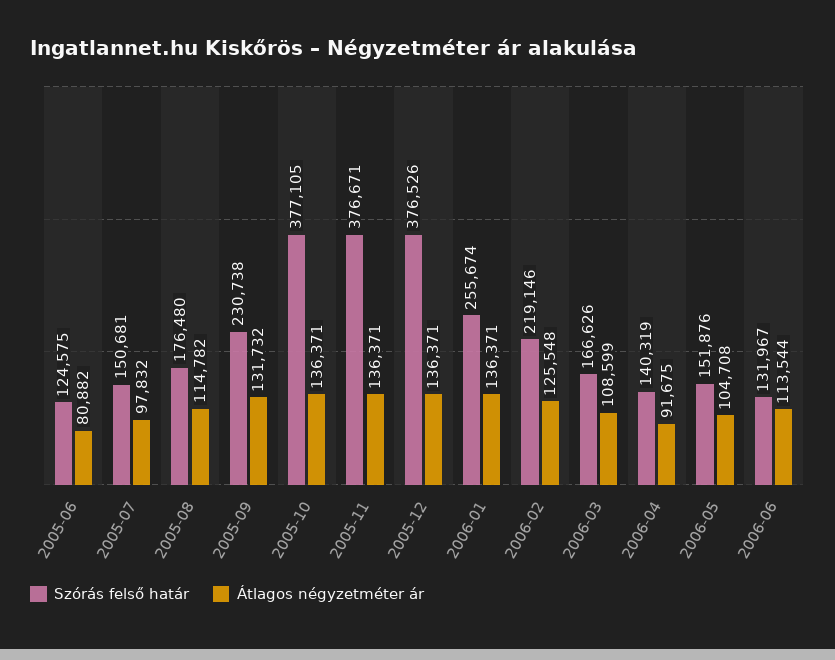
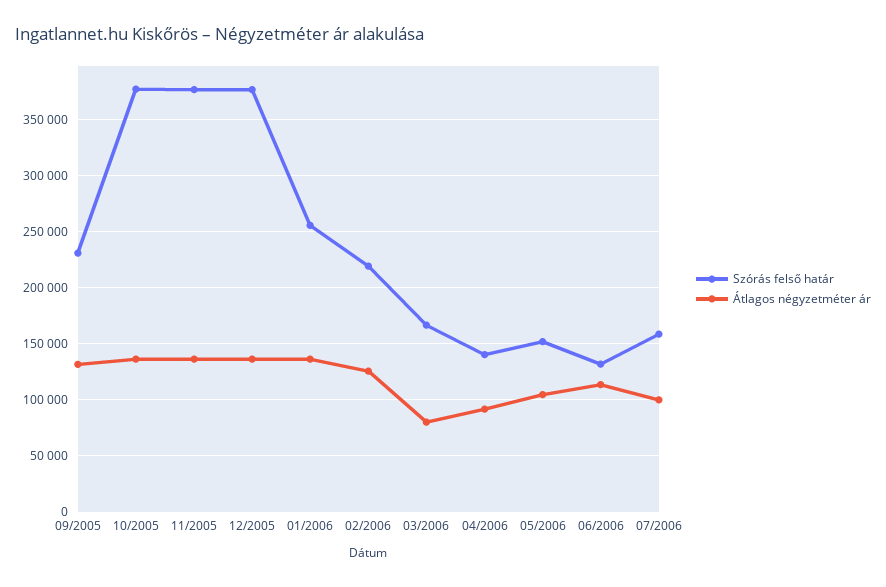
Szórás felső határ, 2005-06: 124575 -> none
Átlagos négyzetméter ár, 2005-06: 80882 -> none
Szórás felső határ, 2005-07: 150681 -> none
Átlagos négyzetméter ár, 2005-07: 97832 -> none
Szórás felső határ, 2005-08: 176480 -> none
Átlagos négyzetméter ár, 2005-08: 114782 -> none
Átlagos négyzetméter ár, 2006-03: 108599 -> 80000
Szórás felső határ, 07/2006: none -> 160000
Átlagos négyzetméter ár, 07/2006: none -> 100000

